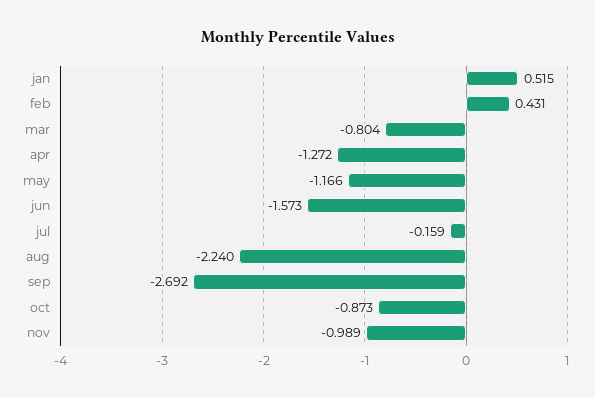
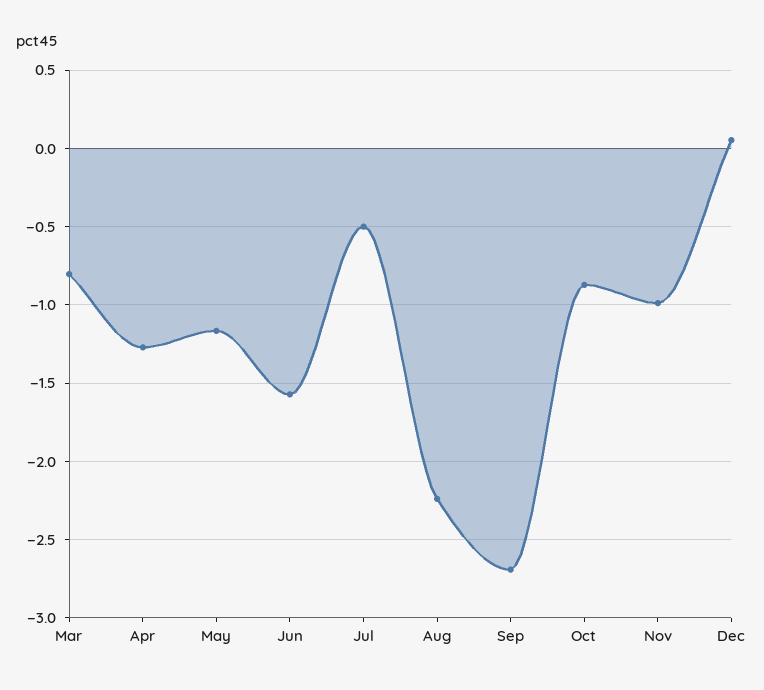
jan: 0.515 -> none
feb: 0.431 -> none
jul: -0.159 -> -0.5
Dec: none -> 0.05

